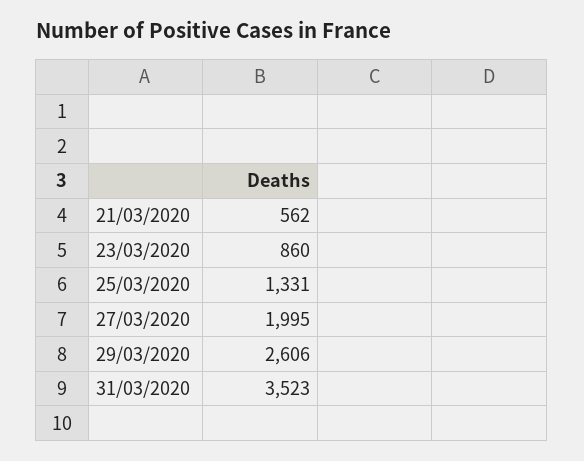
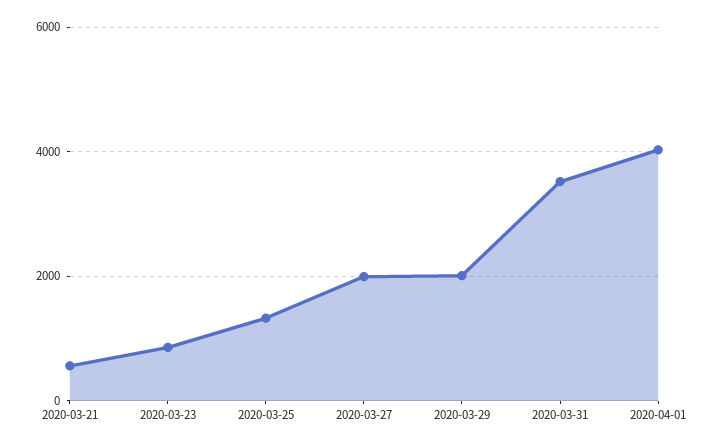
29/03/2020: 2606 -> 2000
2020-04-01: none -> 4000

